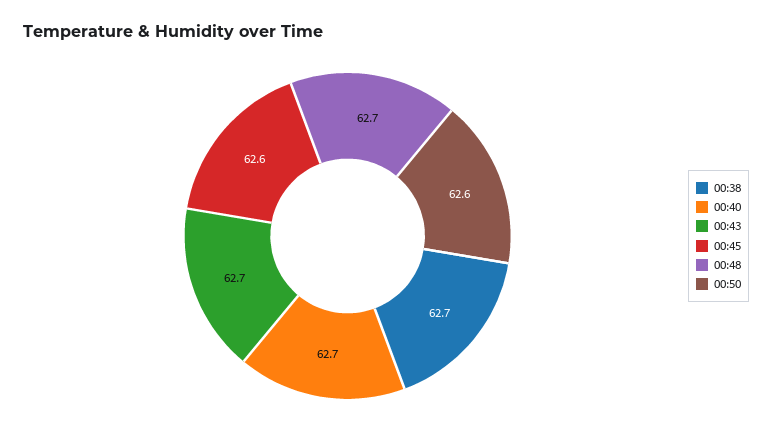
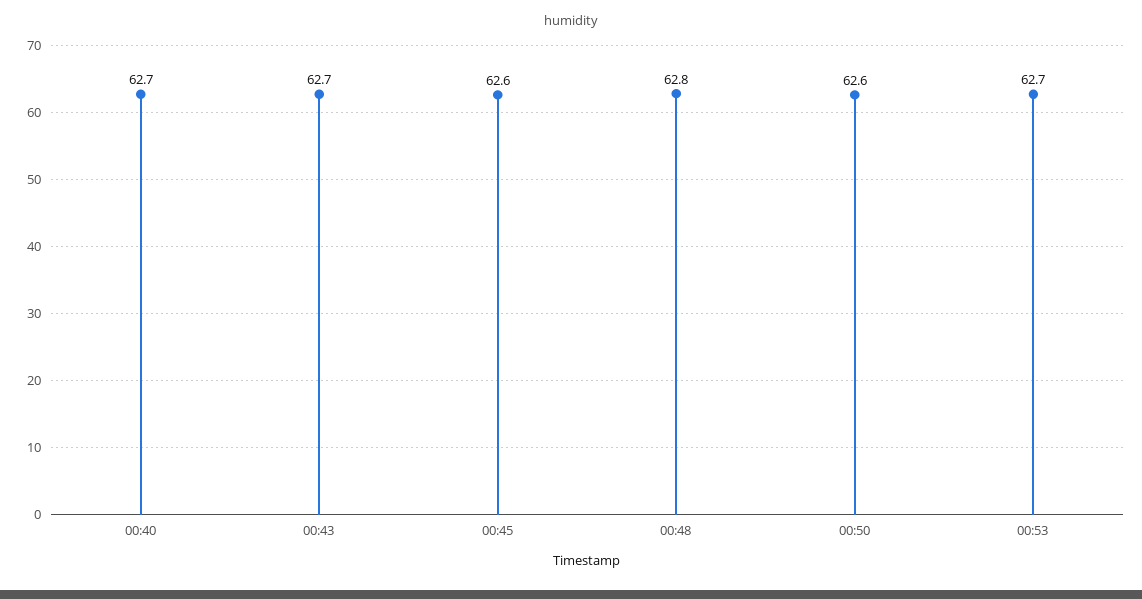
00:38: 62.7 -> none
00:48: 62.7 -> 62.8
00:53: none -> 62.7

